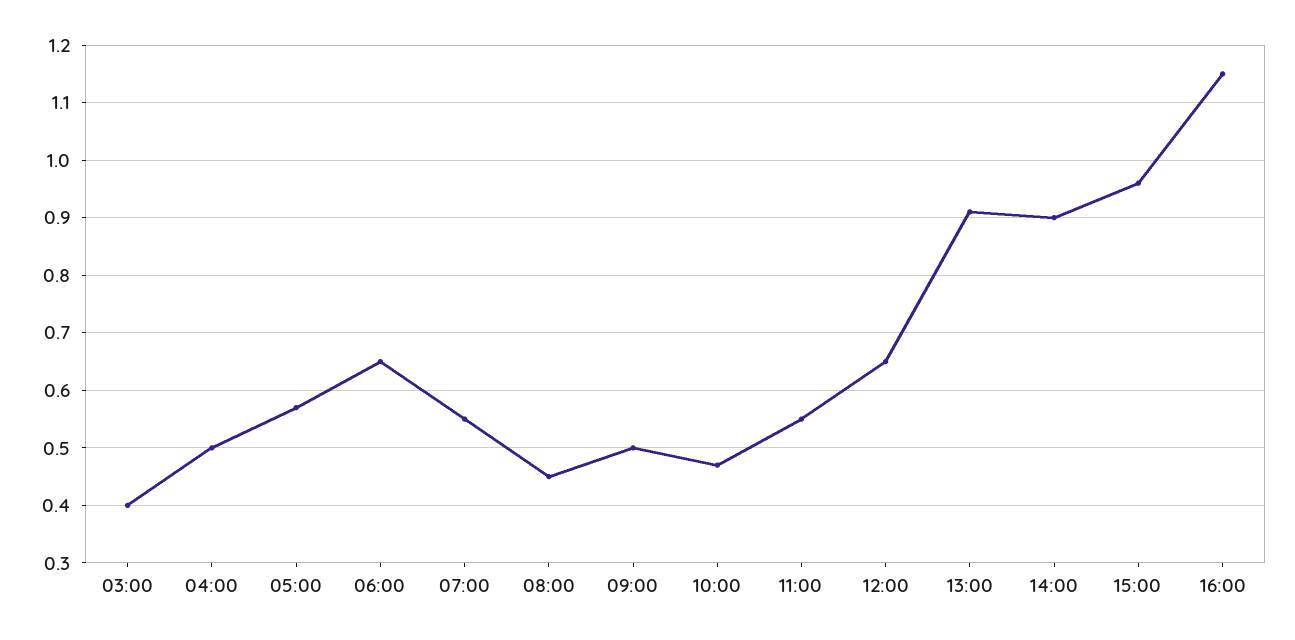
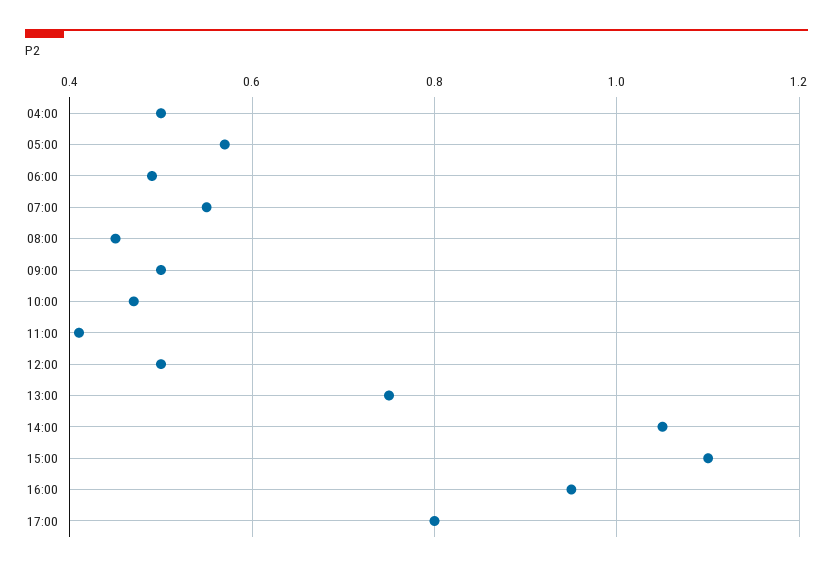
03:00: 0.4 -> none
06:00: 0.65 -> 0.5
11:00: 0.55 -> 0.4
12:00: 0.65 -> 0.5
13:00: 0.9 -> 0.75
14:00: 0.9 -> 1.05
15:00: 0.95 -> 1.1
16:00: 1.15 -> 0.95
17:00: none -> 0.8

